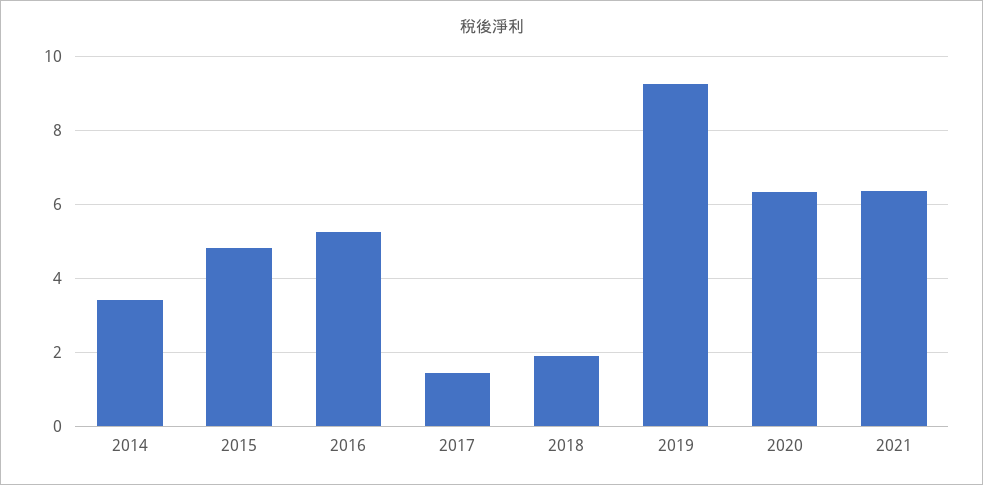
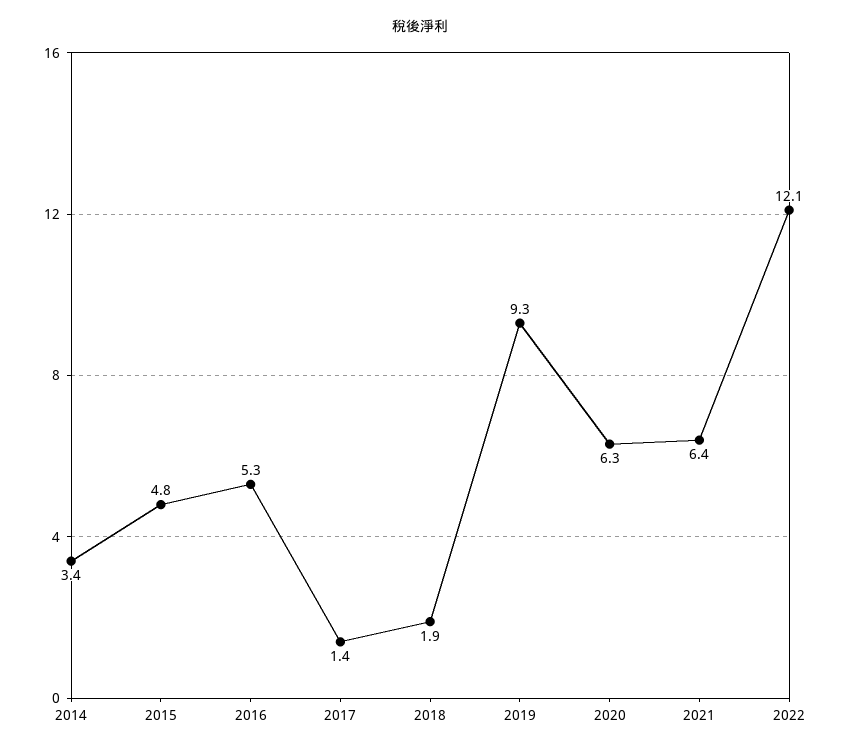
2022: none -> 12.1

